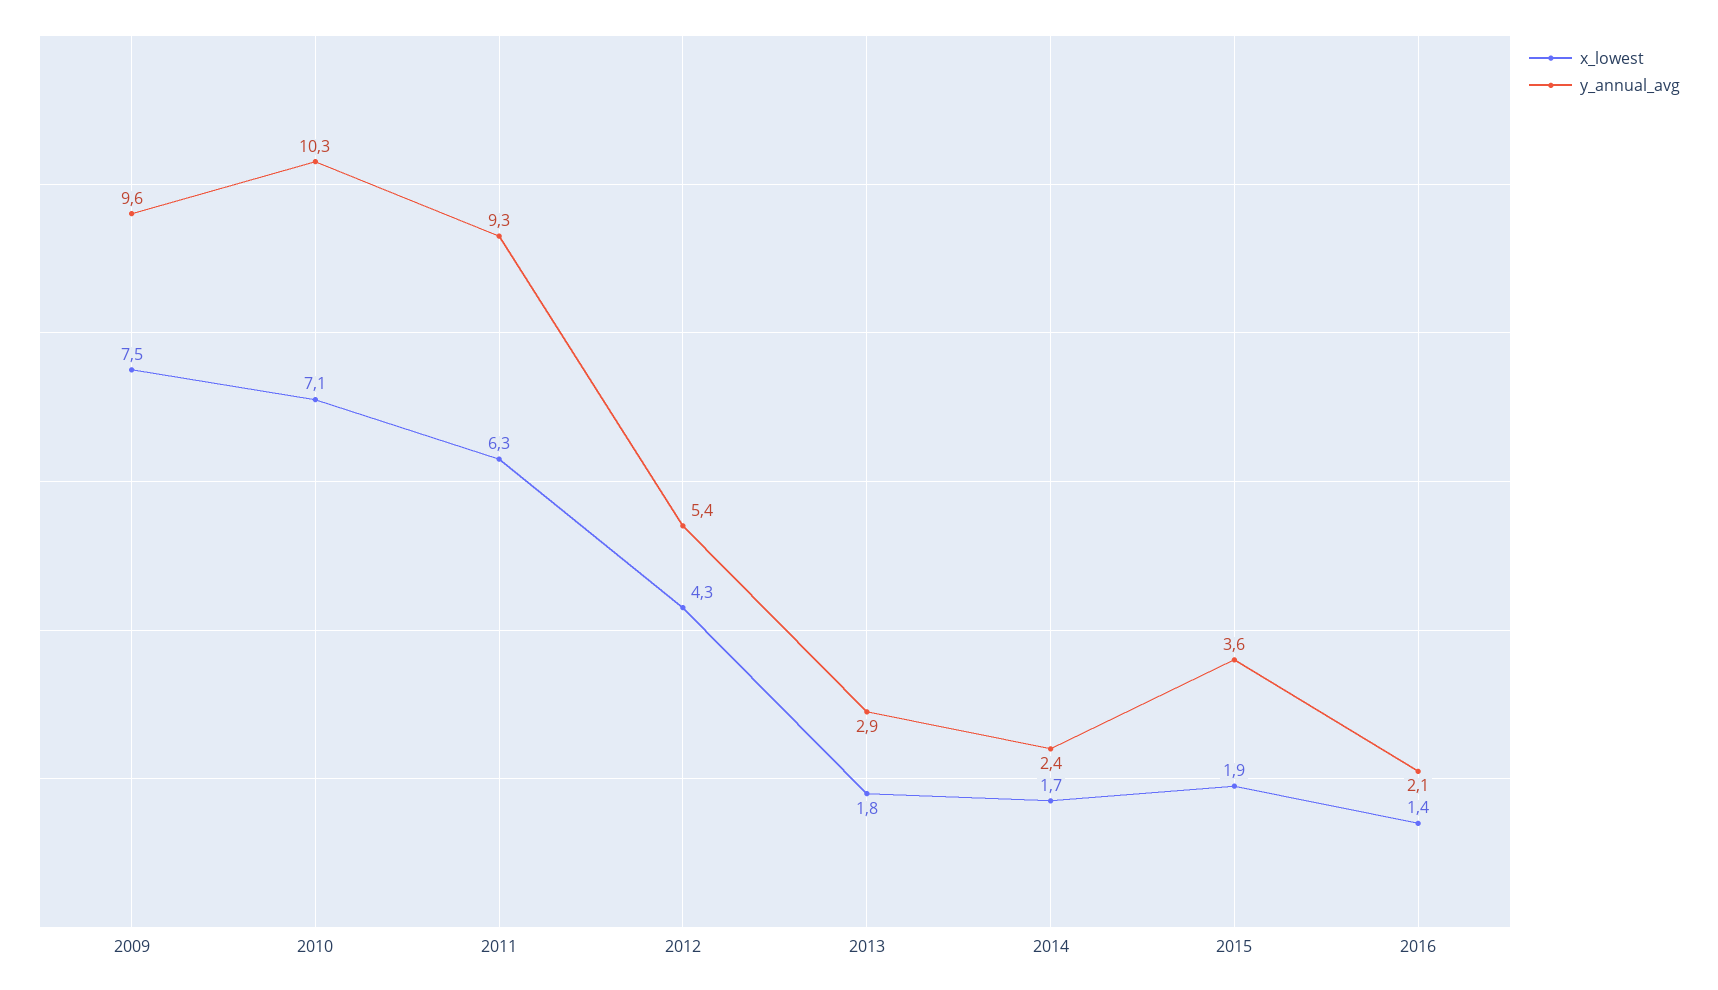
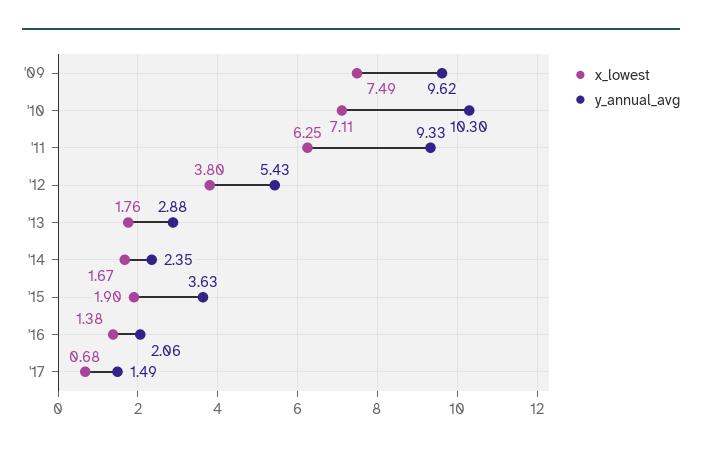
x_lowest, 2012: 4.3 -> 3.8
x_lowest, '17: none -> 0.68
y_annual_avg, '17: none -> 1.49

